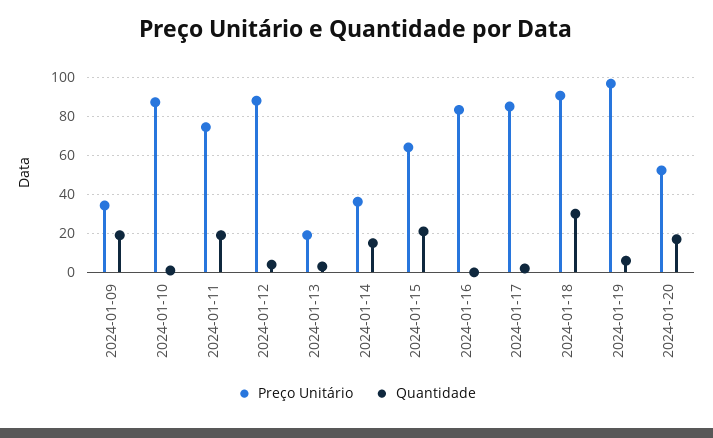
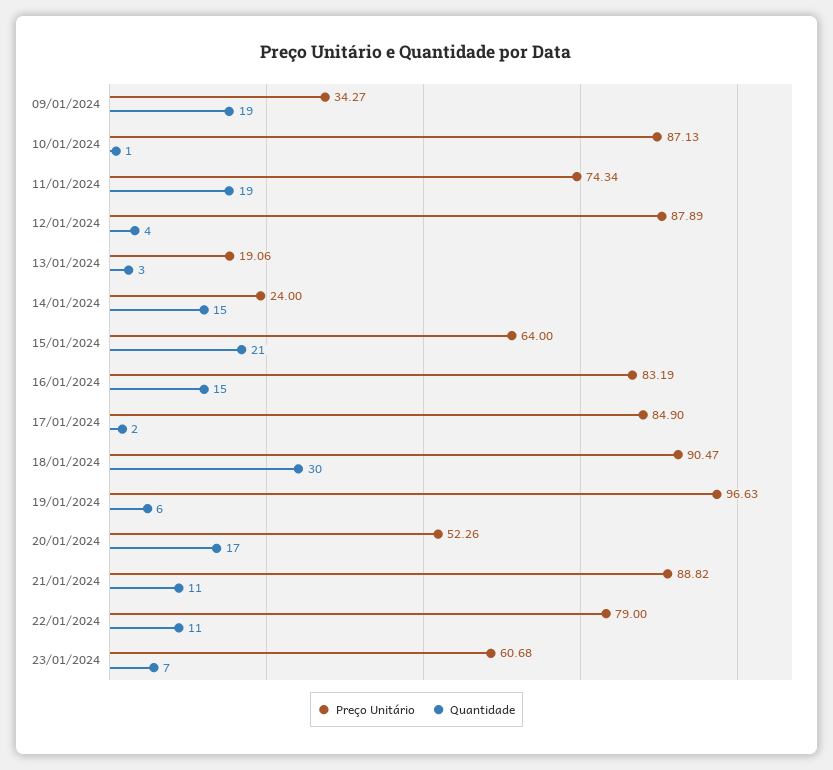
Preço Unitário, 2024-01-14: 35 -> 24
Quantidade, 2024-01-16: 0 -> 15
Preço Unitário, 21/01/2024: none -> 88.82
Quantidade, 21/01/2024: none -> 11
Preço Unitário, 22/01/2024: none -> 79
Quantidade, 22/01/2024: none -> 11
Preço Unitário, 23/01/2024: none -> 60.68
Quantidade, 23/01/2024: none -> 7

